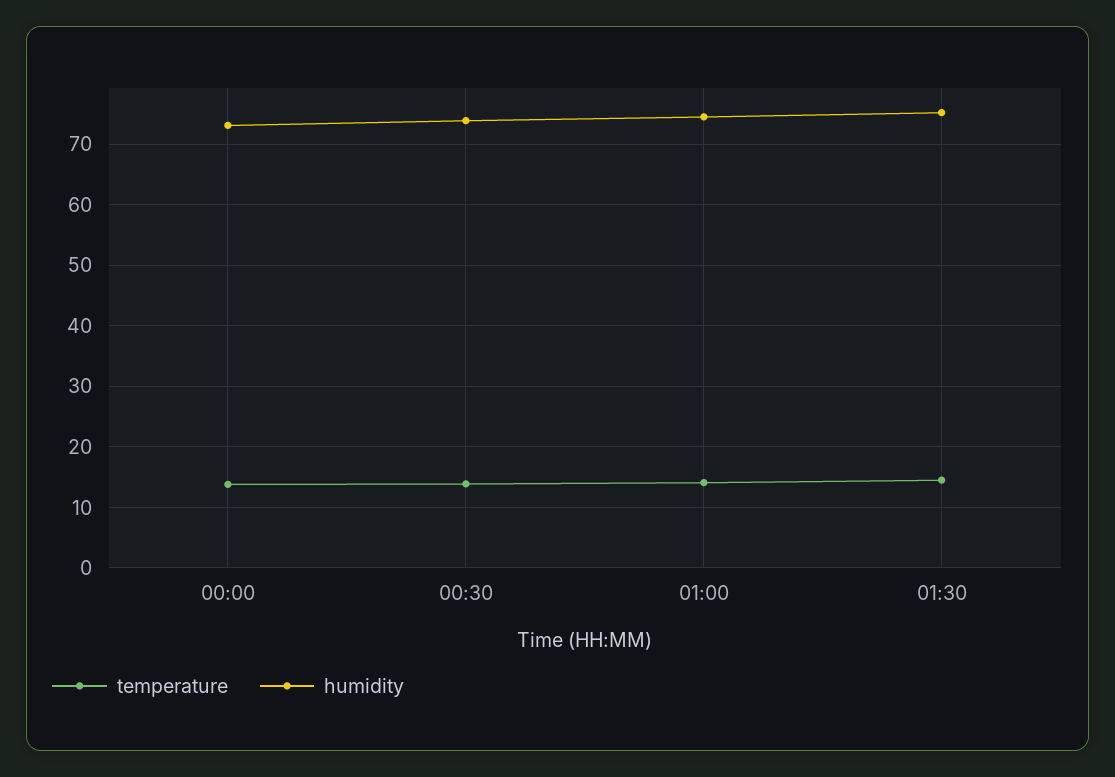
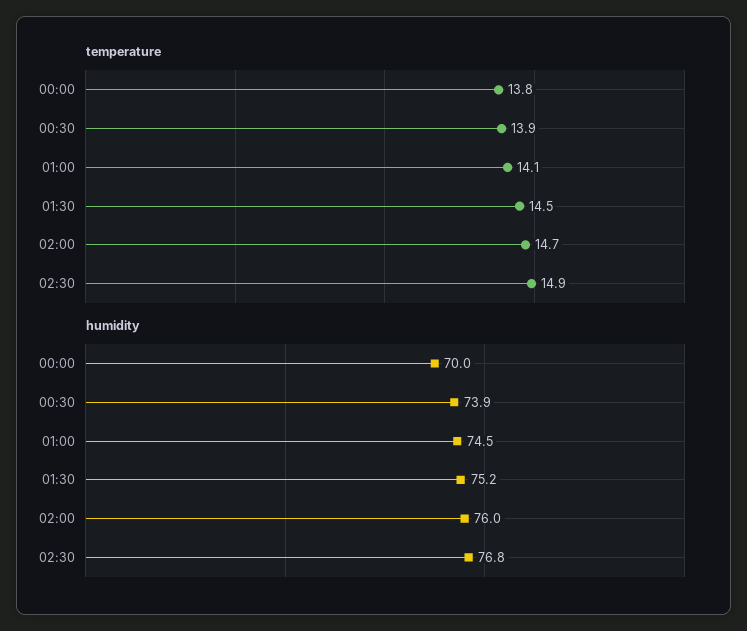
humidity, 00:00: 73 -> 70
temperature, 02:00: none -> 14.7
temperature, 02:30: none -> 14.9
humidity, 02:00: none -> 76
humidity, 02:30: none -> 76.8

